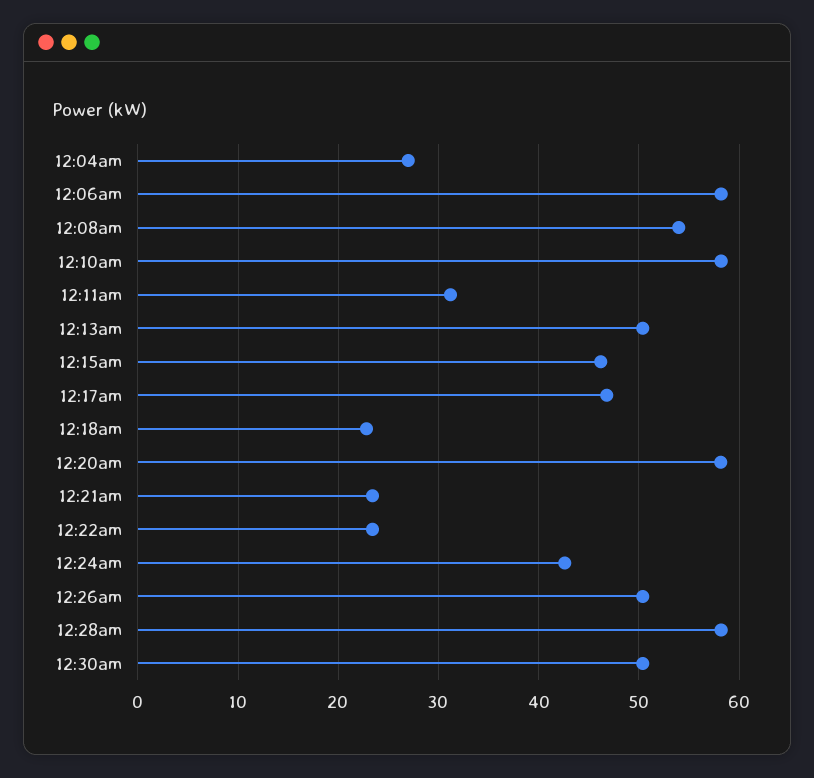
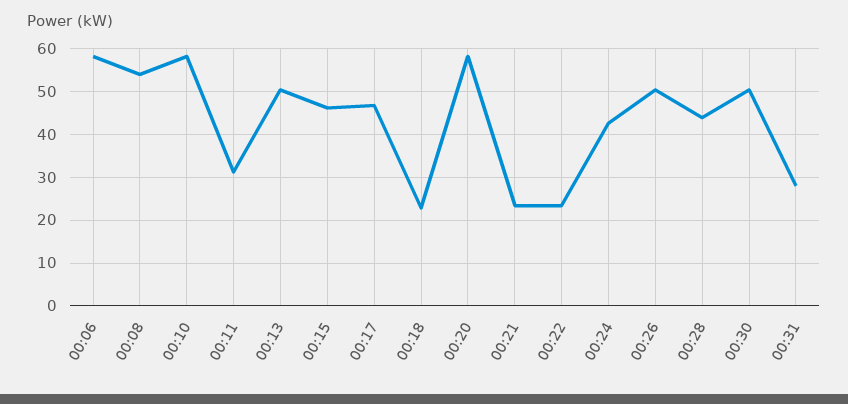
12:04am: 27 -> none
12:28am: 58 -> 44
00:31: none -> 28

